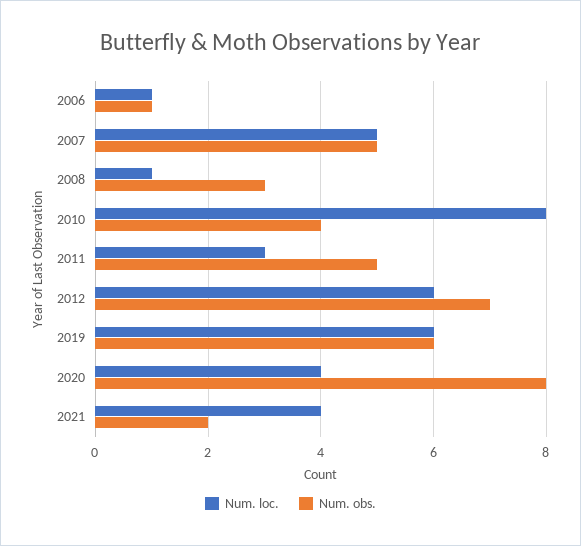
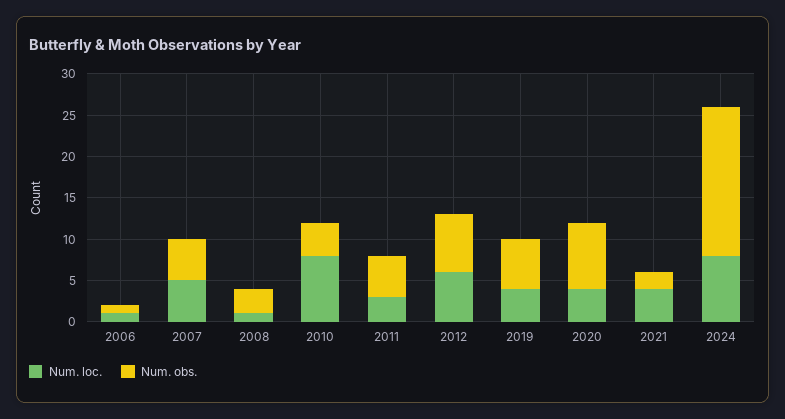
Num. loc., 2019: 6 -> 4
Num. loc., 2024: none -> 8
Num. obs., 2024: none -> 18

